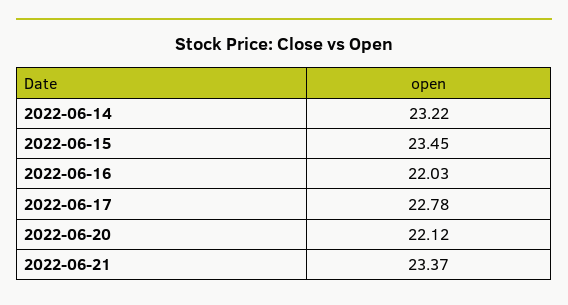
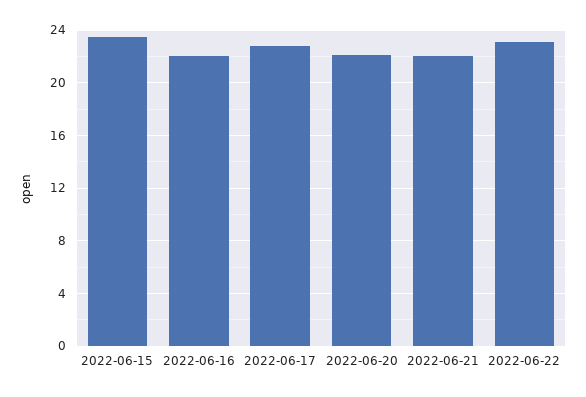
2022-06-14: 23.22 -> none
2022-06-21: 23.37 -> 22
2022-06-22: none -> 23

